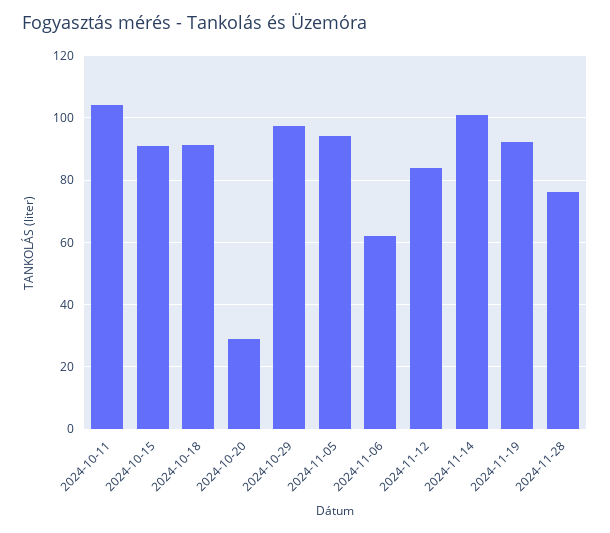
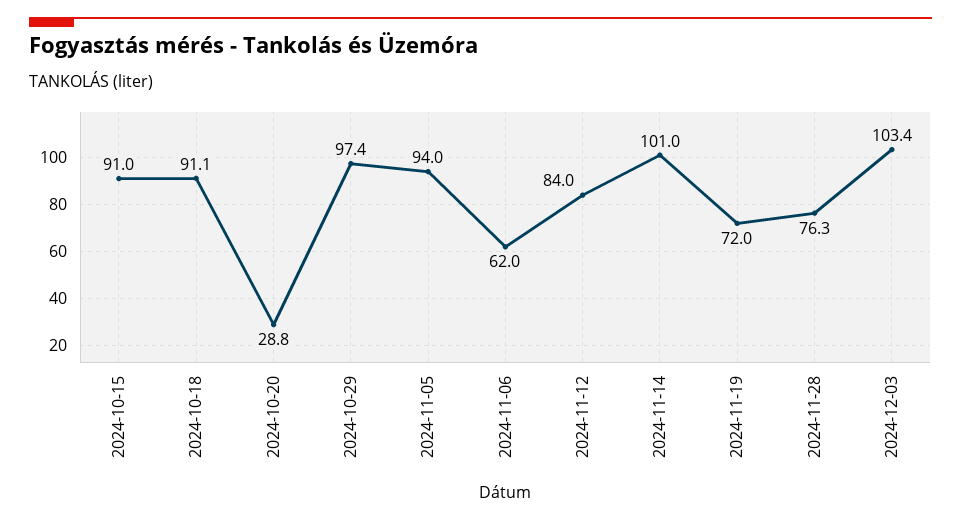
2024-10-11: 104 -> none
2024-11-19: 92 -> 72
2024-12-03: none -> 103.4

